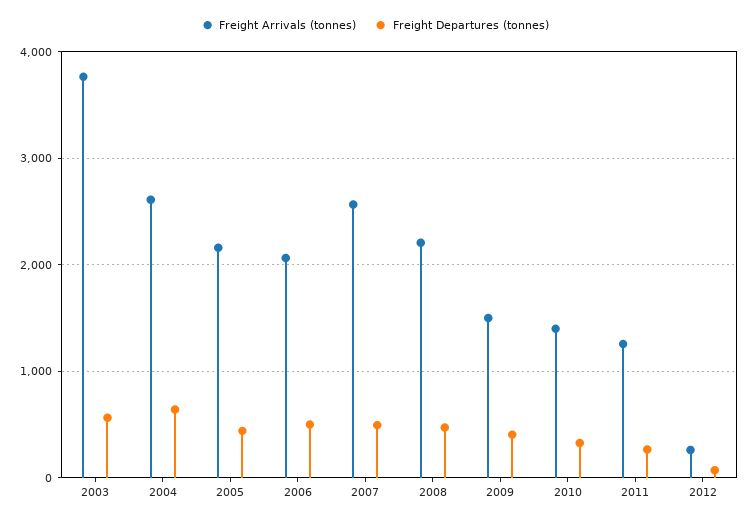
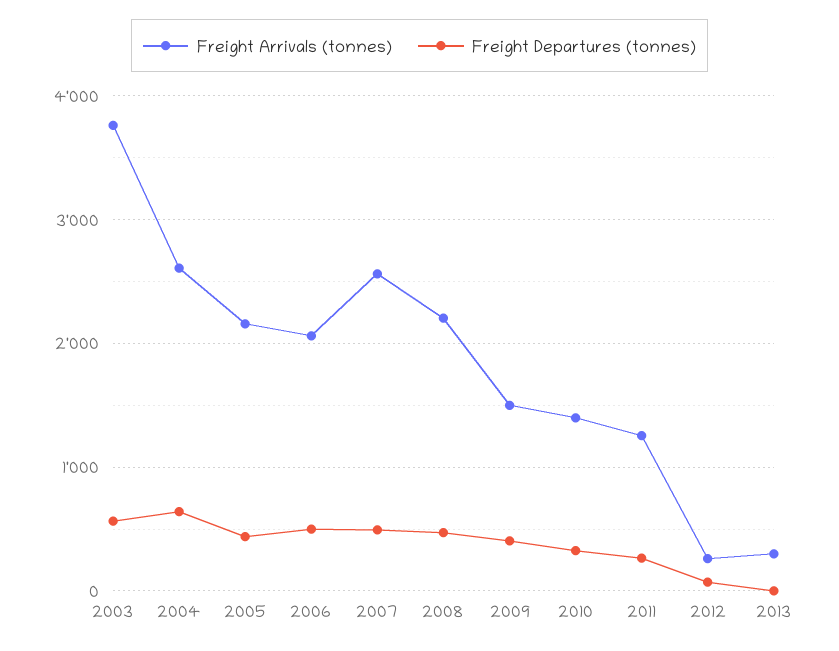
Freight Arrivals (tonnes), 2013: none -> 300
Freight Departures (tonnes), 2013: none -> 0

